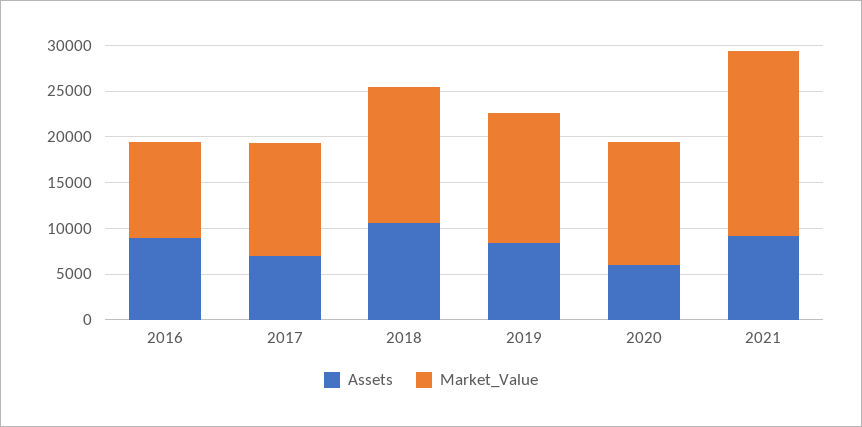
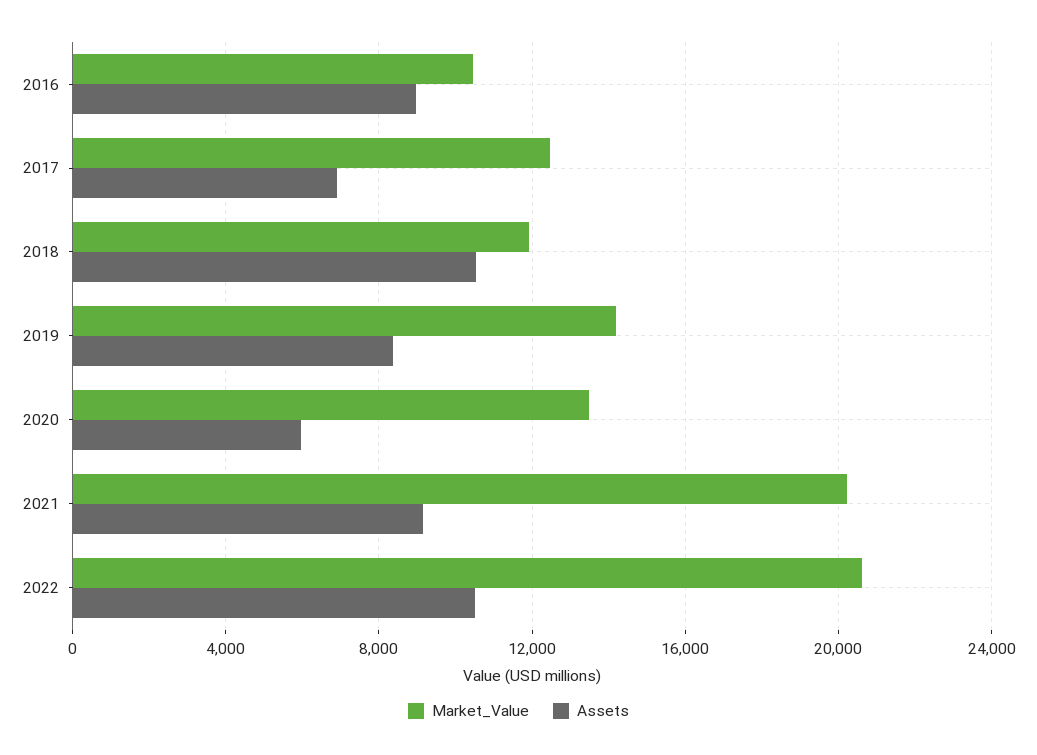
Market_Value, 2018: 15000 -> 12000
Market_Value, 2022: none -> 20500
Assets, 2022: none -> 10500

